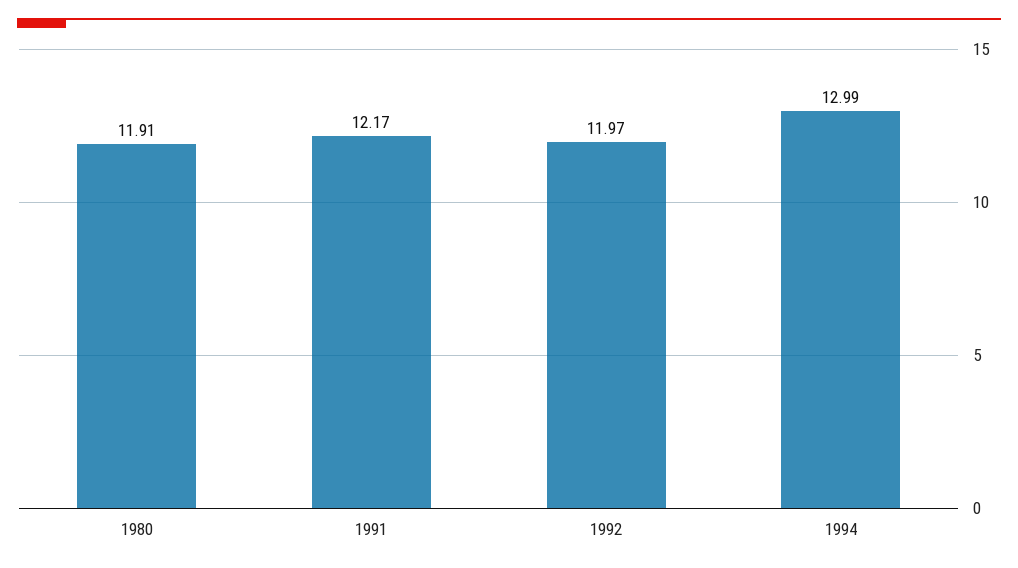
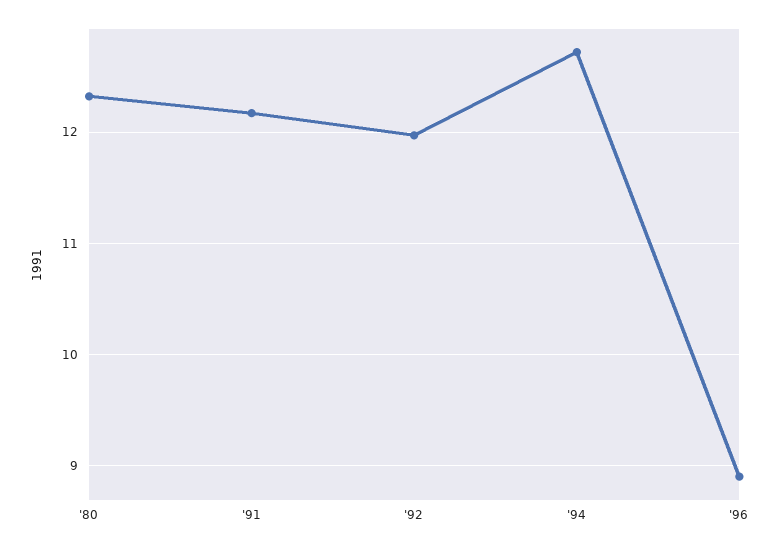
1980: 11.91 -> 12.3
1994: 12.99 -> 12.7
'96: none -> 8.9

